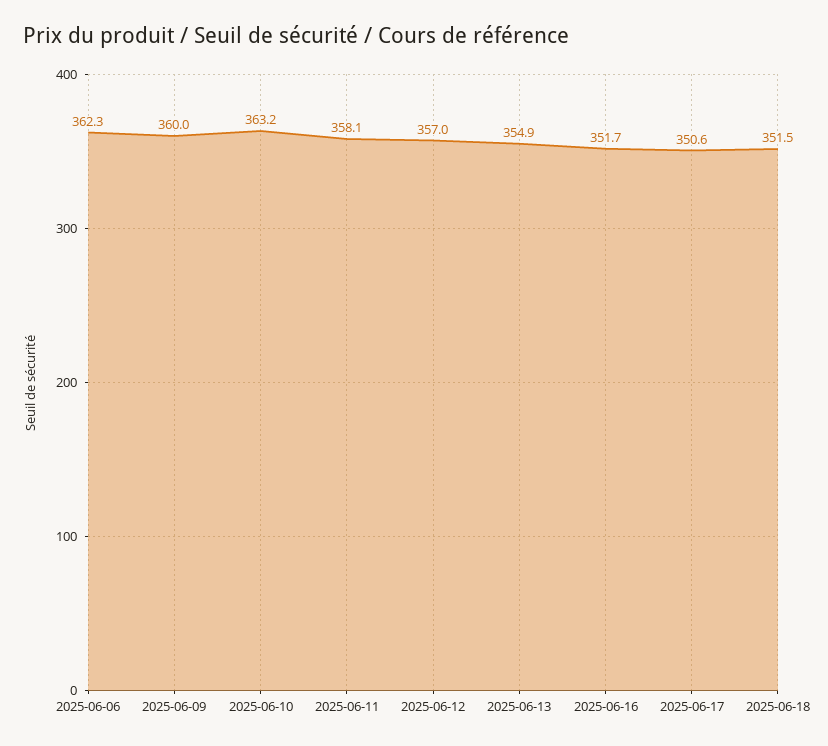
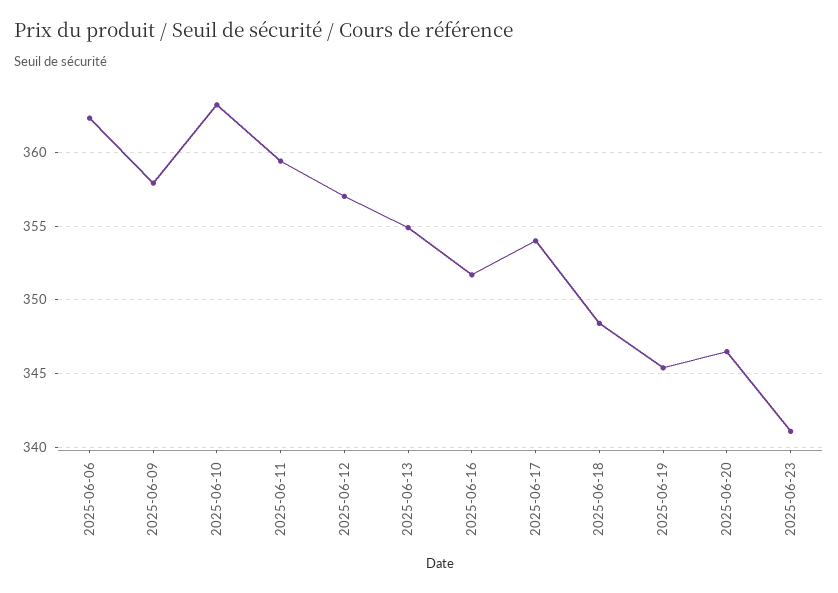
2025-06-09: 360 -> 358
2025-06-11: 358.1 -> 359.5
2025-06-17: 350.6 -> 354
2025-06-18: 351.5 -> 348.5
2025-06-19: none -> 345.5
2025-06-20: none -> 346.5
2025-06-23: none -> 341

